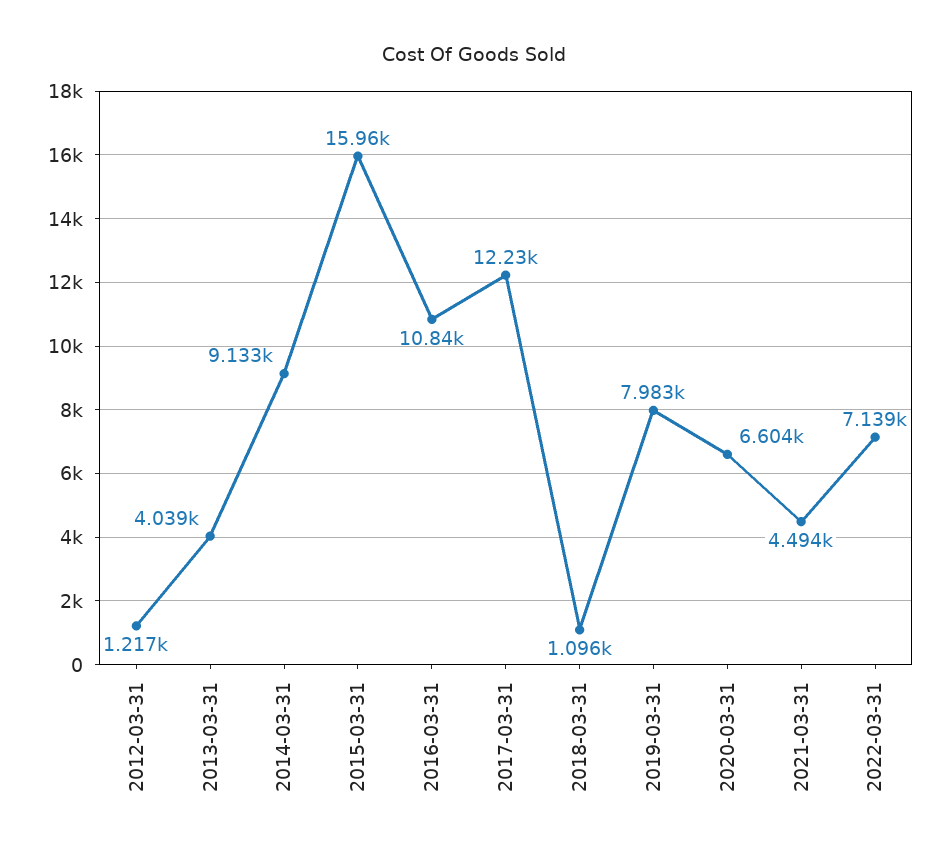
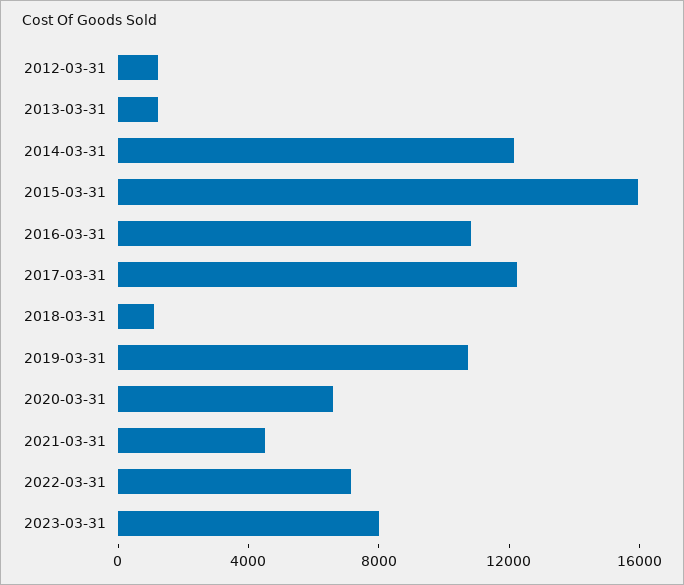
2013-03-31: 4039 -> 1000
2014-03-31: 9133 -> 12000
2019-03-31: 7983 -> 11000
2023-03-31: none -> 8000

